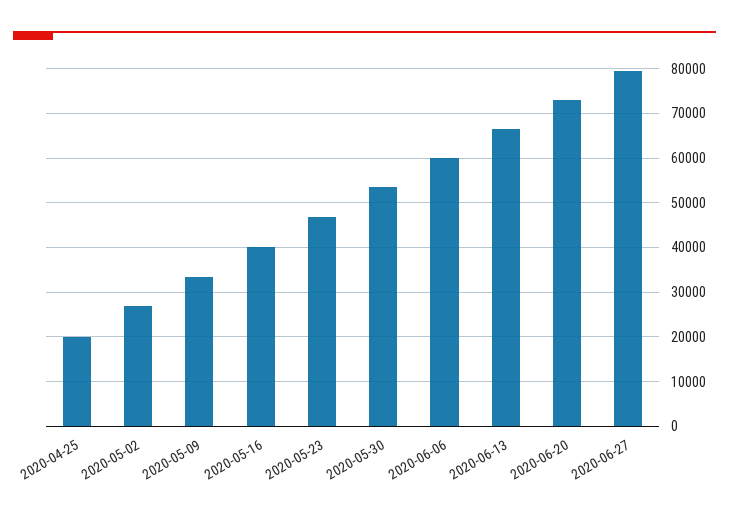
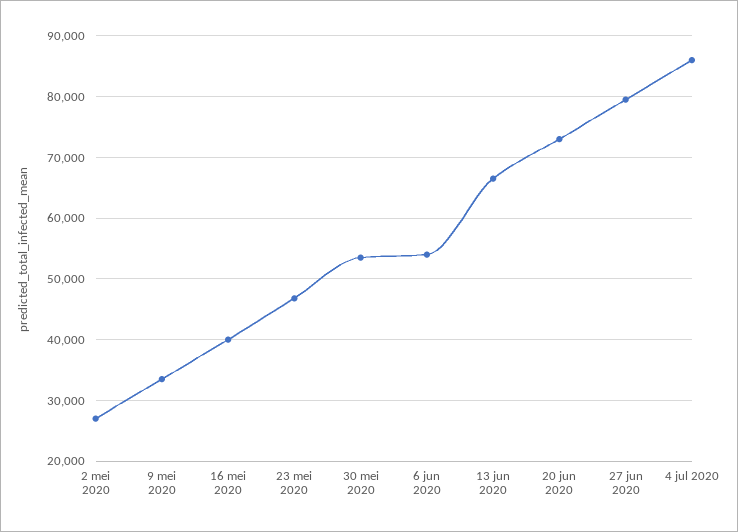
2020-04-25: 20000 -> none
2020-06-06: 60000 -> 54000
4 jul 2020: none -> 86000

